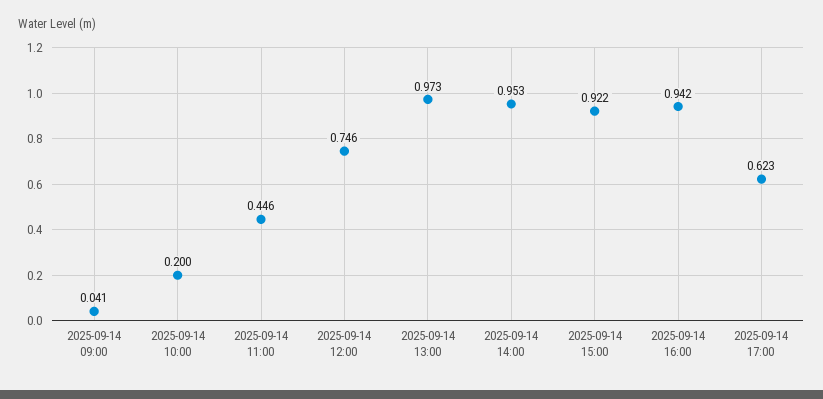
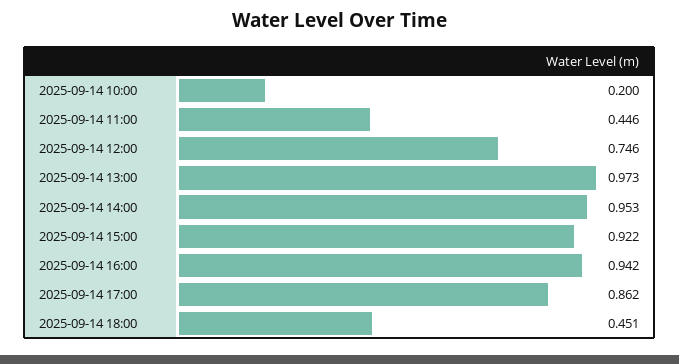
2025-09-14 09:00: 0.041 -> none
2025-09-14 17:00: 0.623 -> 0.862
2025-09-14 18:00: none -> 0.451

